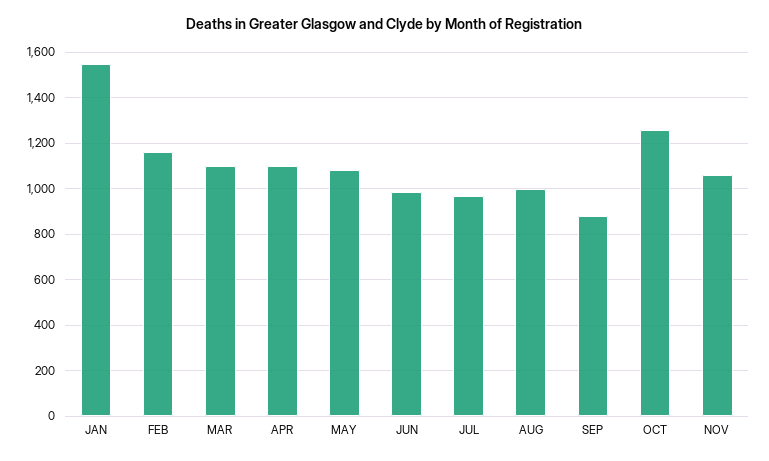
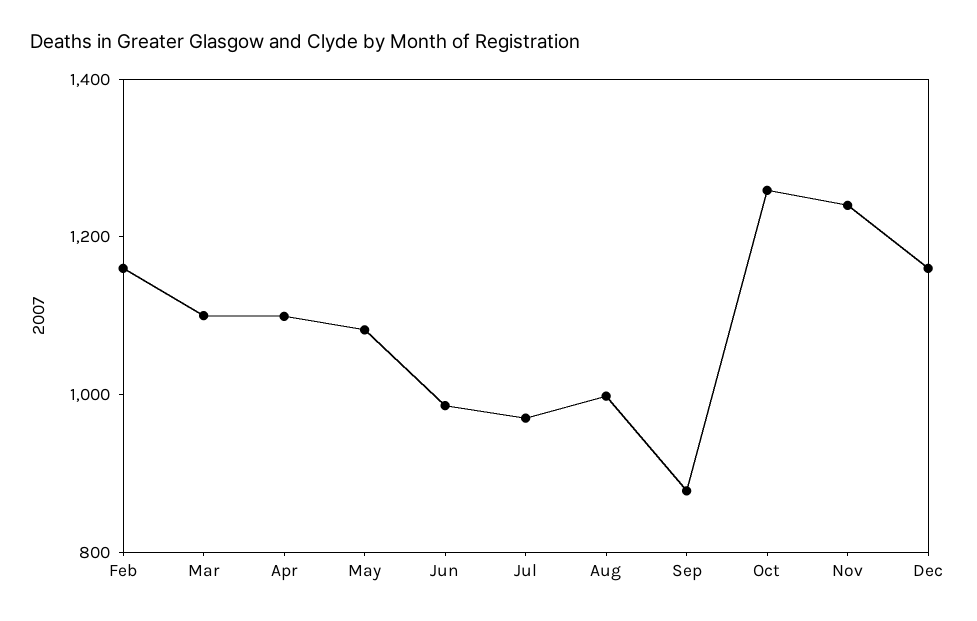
JAN: 1550 -> none
NOV: 1050 -> 1250
Dec: none -> 1150

